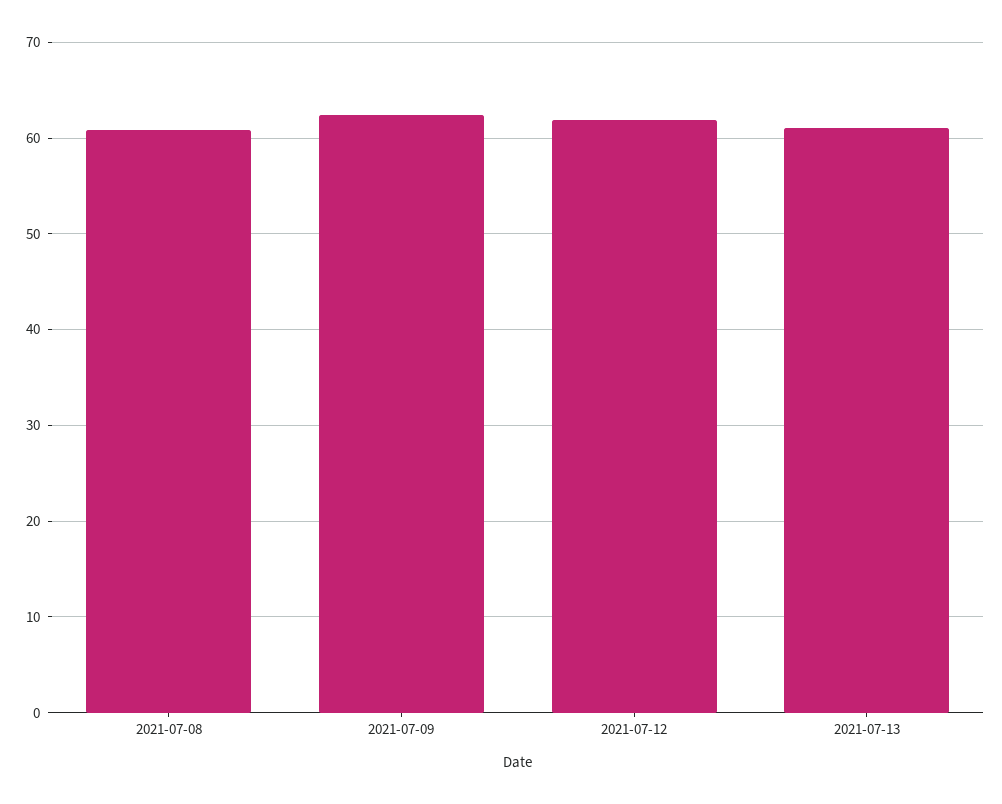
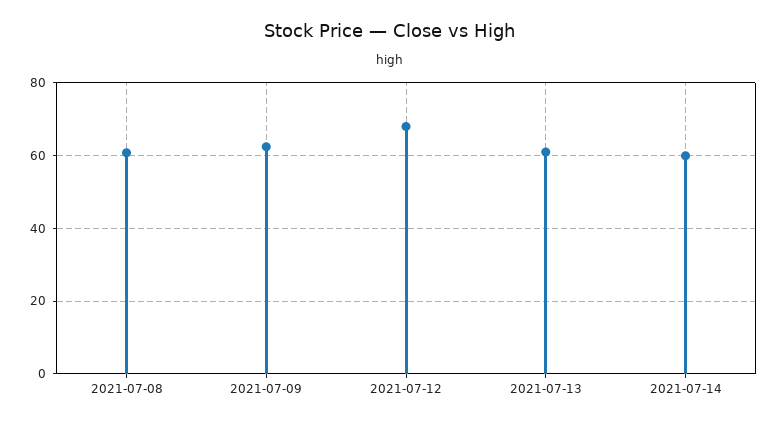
2021-07-12: 62 -> 68
2021-07-14: none -> 60

